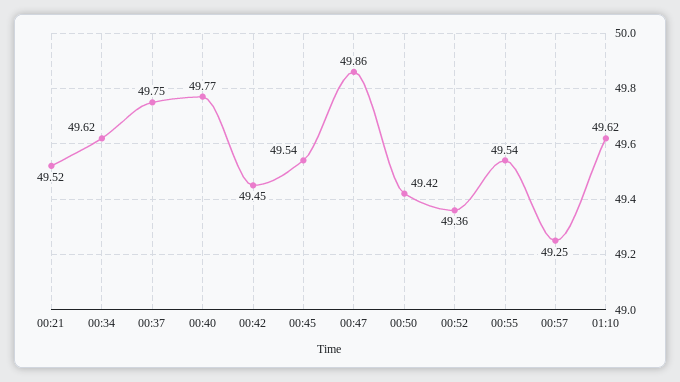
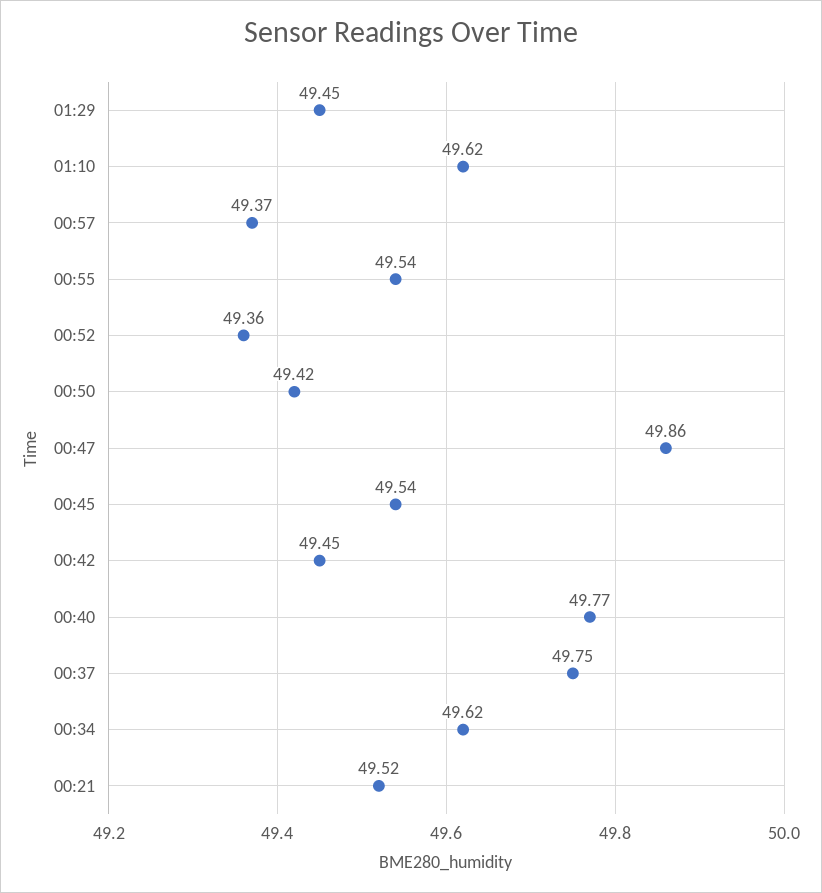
00:57: 49.25 -> 49.37
01:29: none -> 49.45

